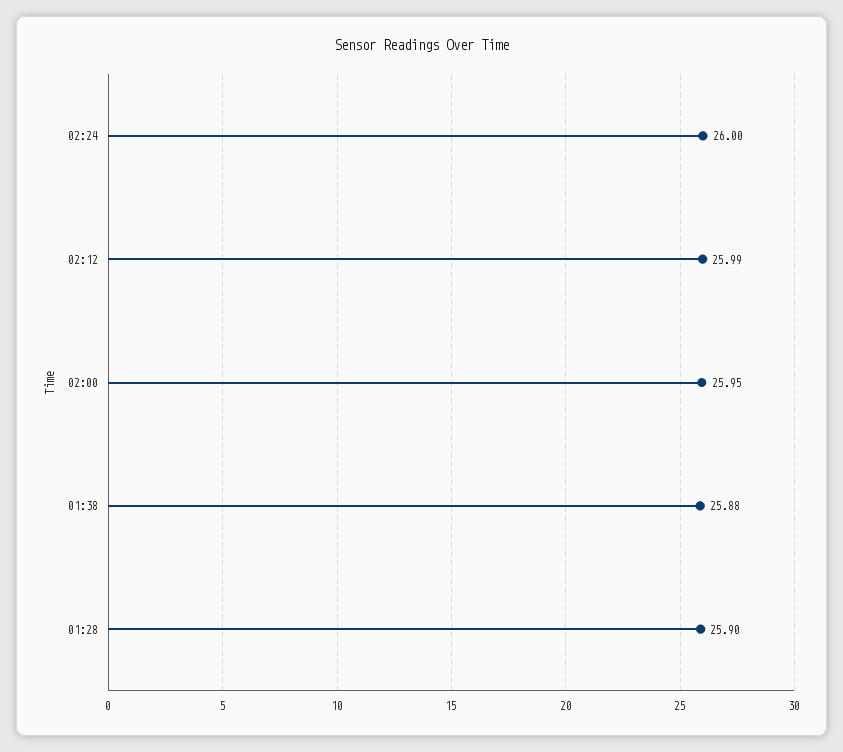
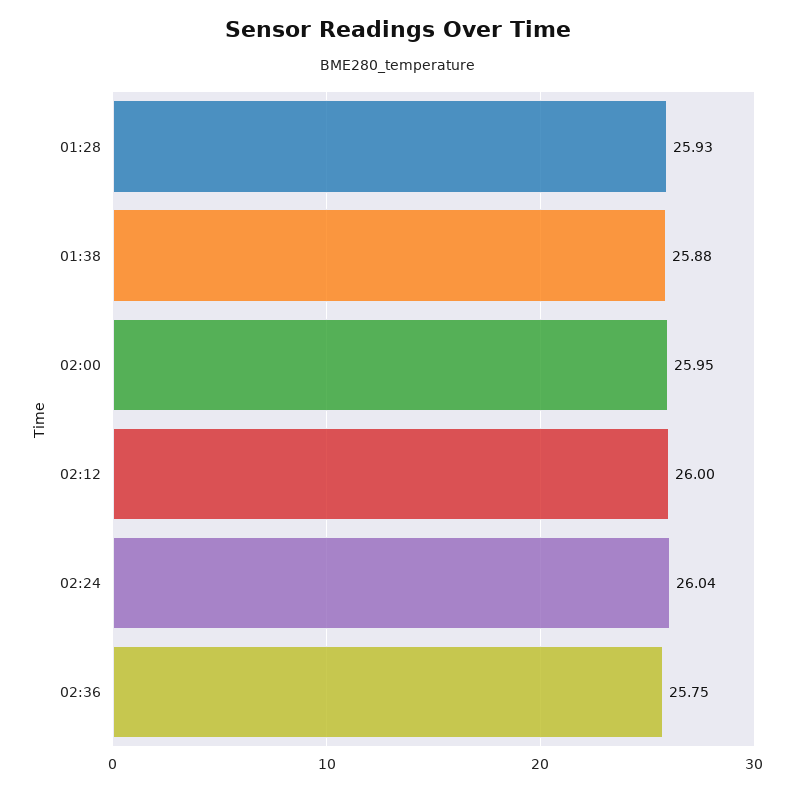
02:24: 26 -> 26.04
02:12: 25.99 -> 26
01:28: 25.9 -> 25.93
02:36: none -> 25.75

